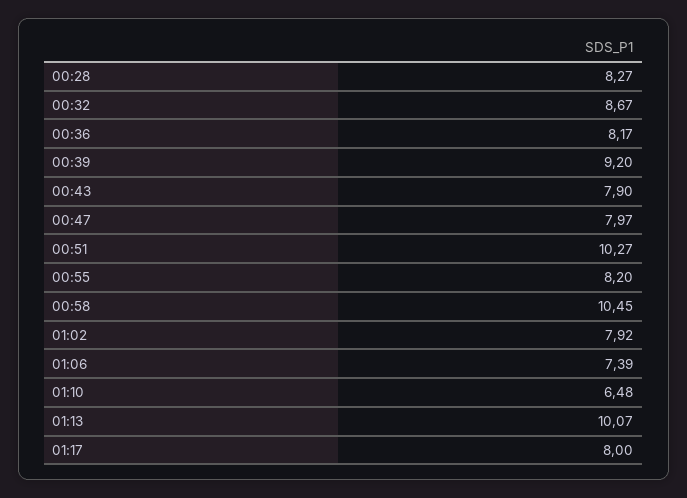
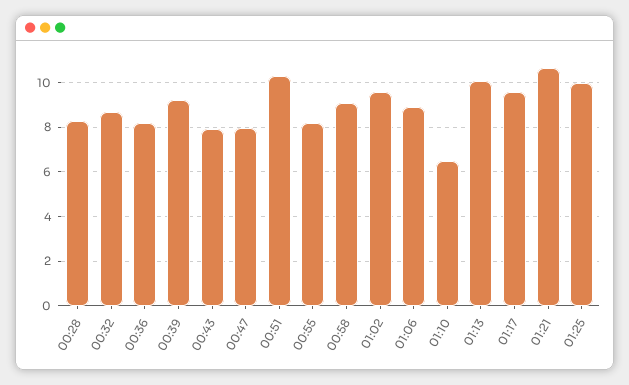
00:58: 10.45 -> 9
01:02: 7.92 -> 9.5
01:06: 7.39 -> 9
01:17: 8 -> 9.5
01:21: none -> 10.5
01:25: none -> 10

